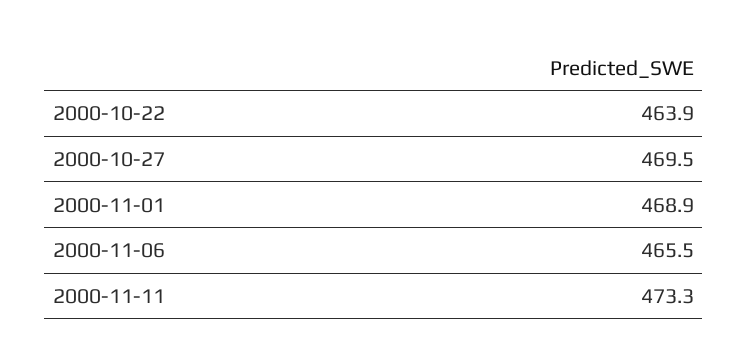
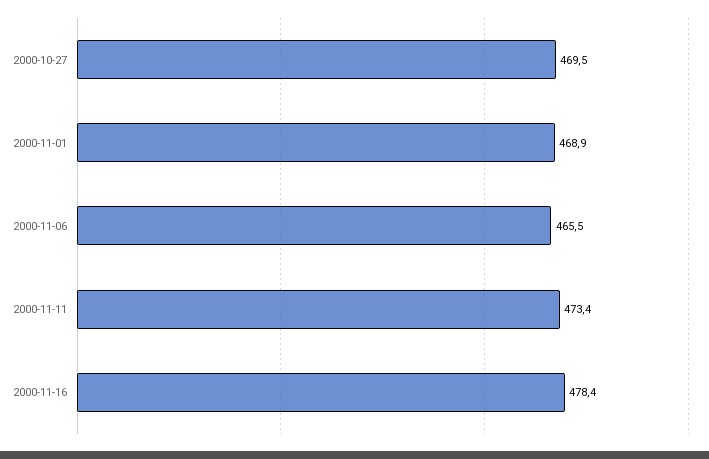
2000-10-22: 463.9 -> none
2000-11-11: 473.3 -> 473.4
2000-11-16: none -> 478.4

